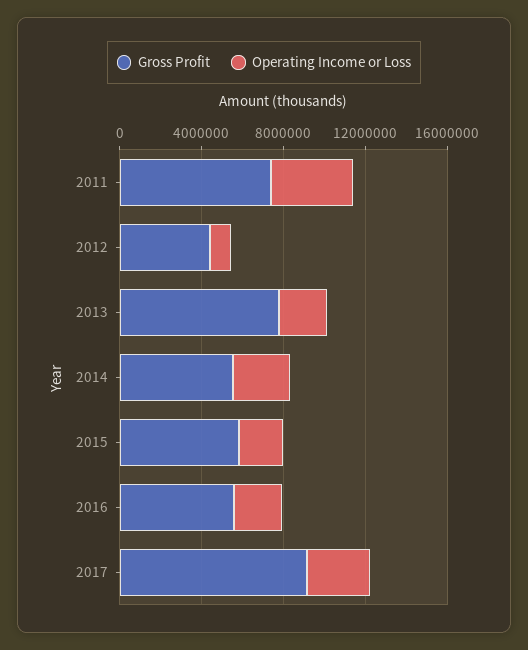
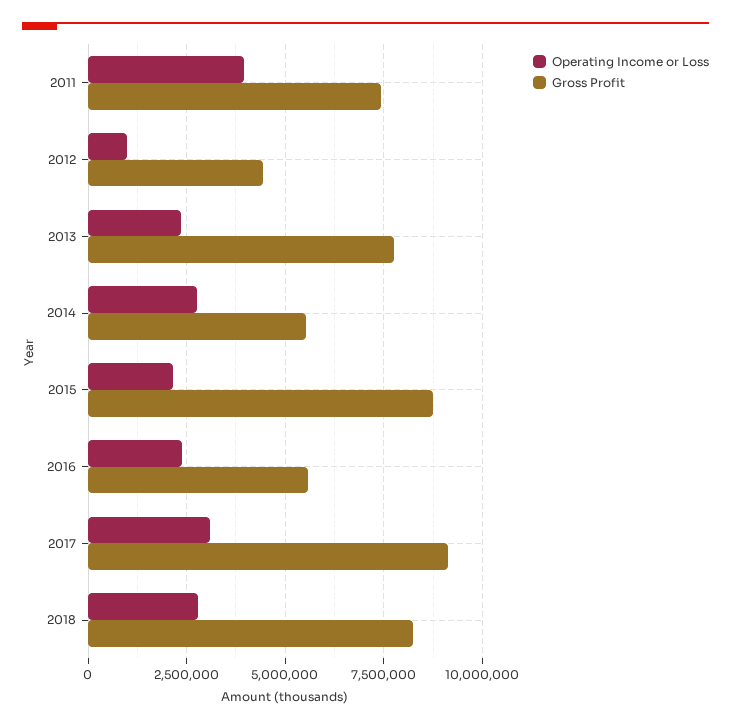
Gross Profit, 2015: 6000000 -> 8750000
Operating Income or Loss, 2018: none -> 2750000
Gross Profit, 2018: none -> 8250000

